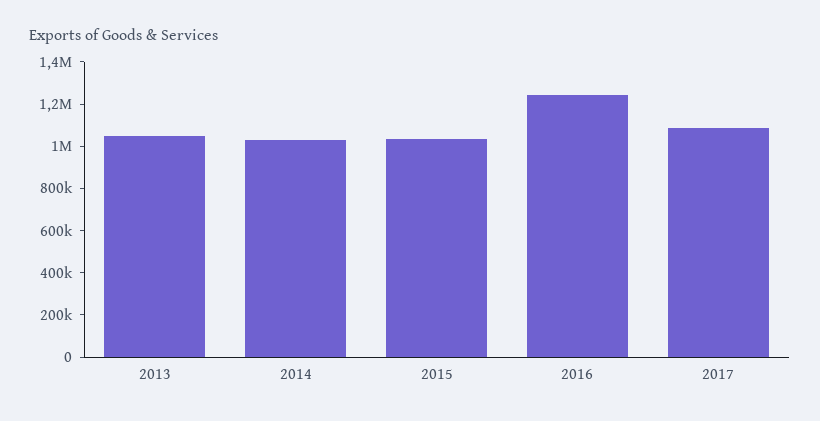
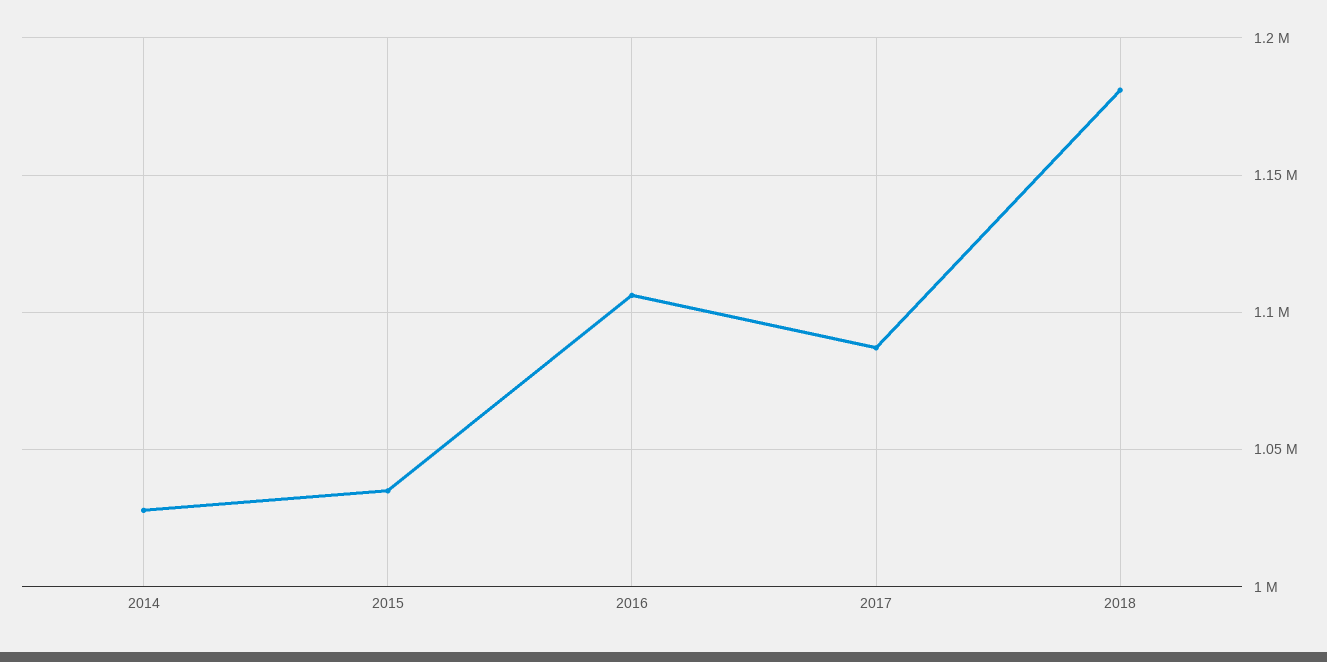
2013: 1050000 -> none
2016: 1250000 -> 1105000
2018: none -> 1180000

